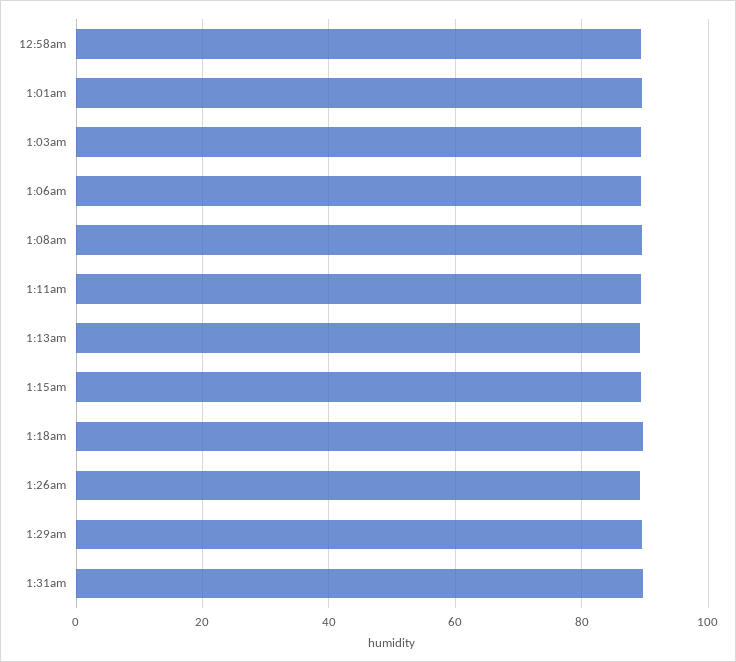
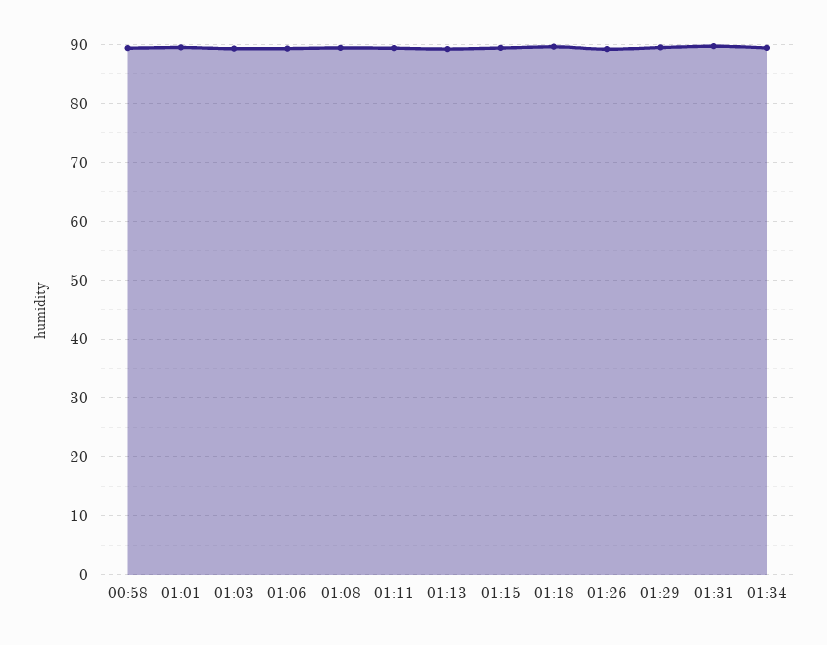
01:34: none -> 90

